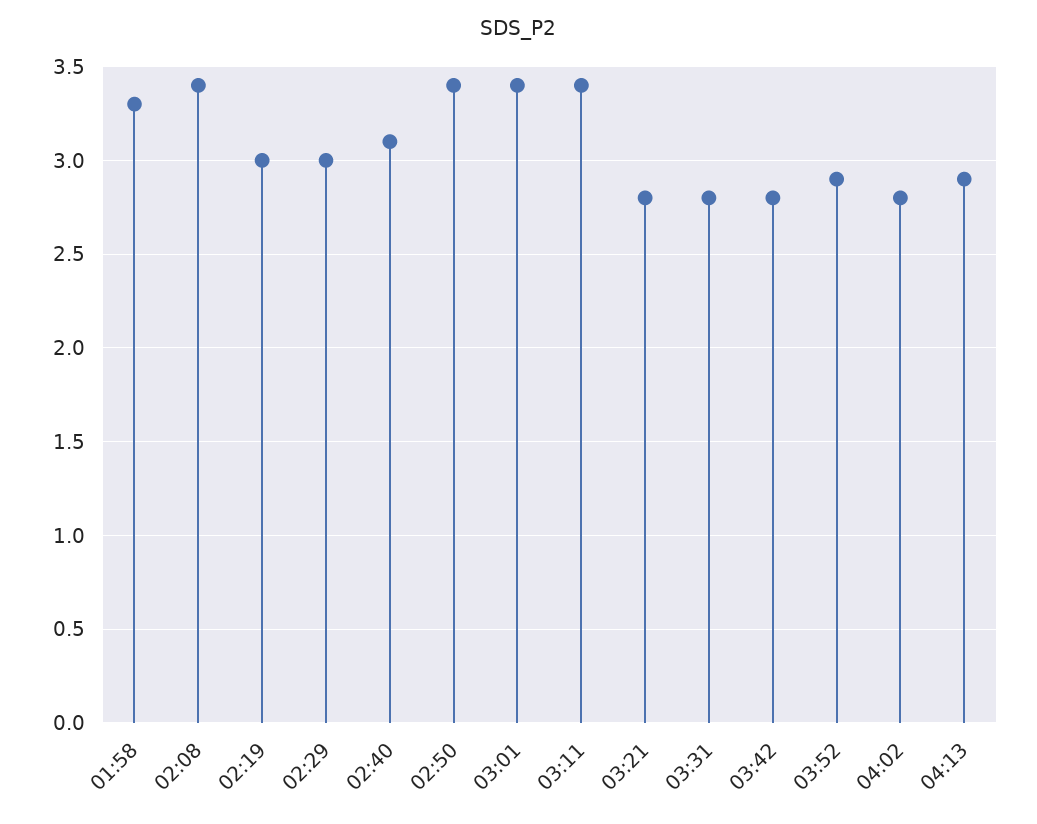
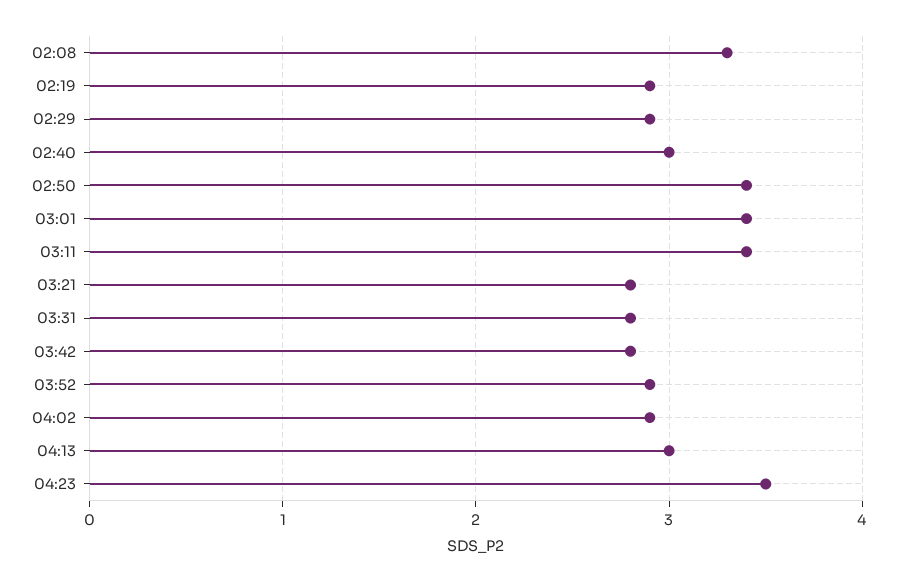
01:58: 3.3 -> none
02:08: 3.4 -> 3.3
02:19: 3 -> 2.9
02:29: 3 -> 2.9
02:40: 3.1 -> 3
04:02: 2.8 -> 2.9
04:13: 2.9 -> 3
04:23: none -> 3.5

